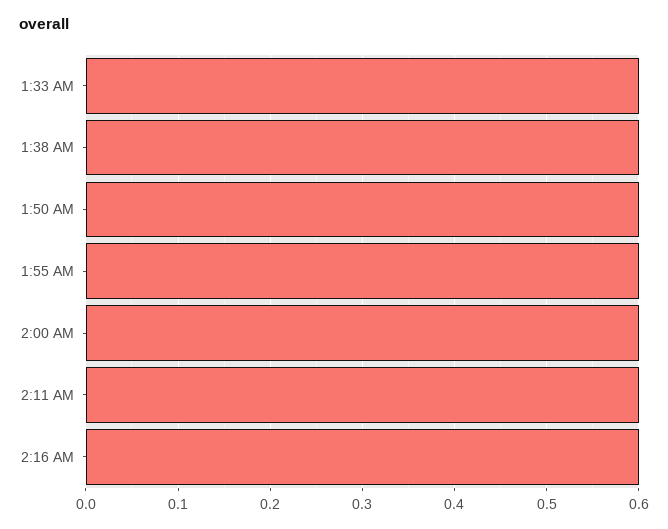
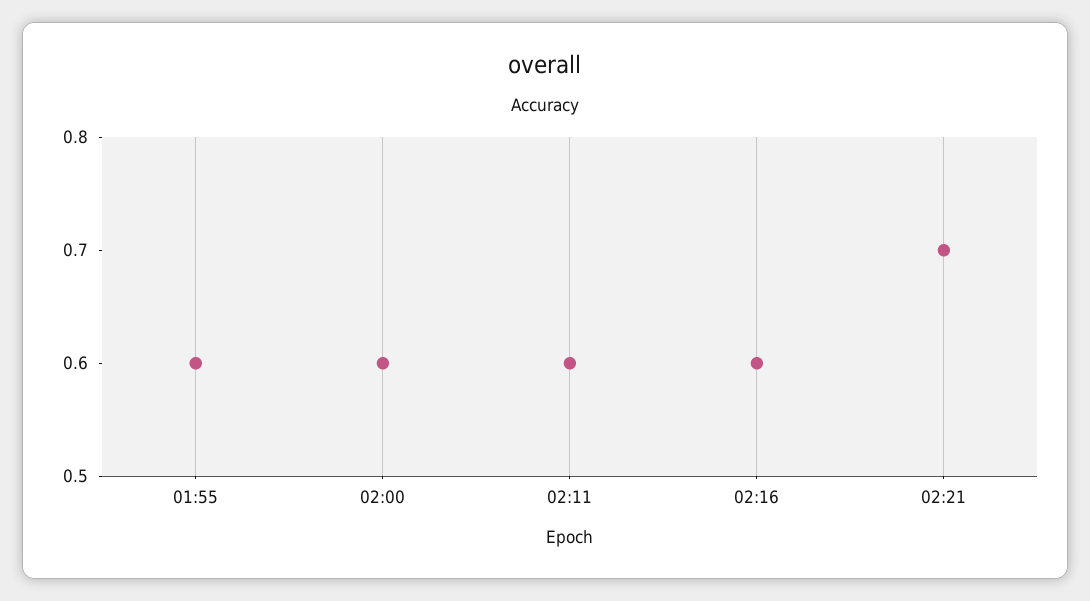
1:33 AM: 0.6 -> none
1:38 AM: 0.6 -> none
1:50 AM: 0.6 -> none
02:21: none -> 0.7

